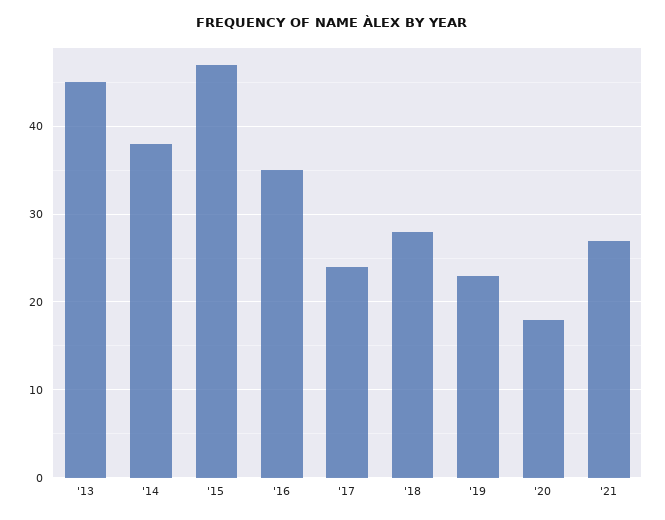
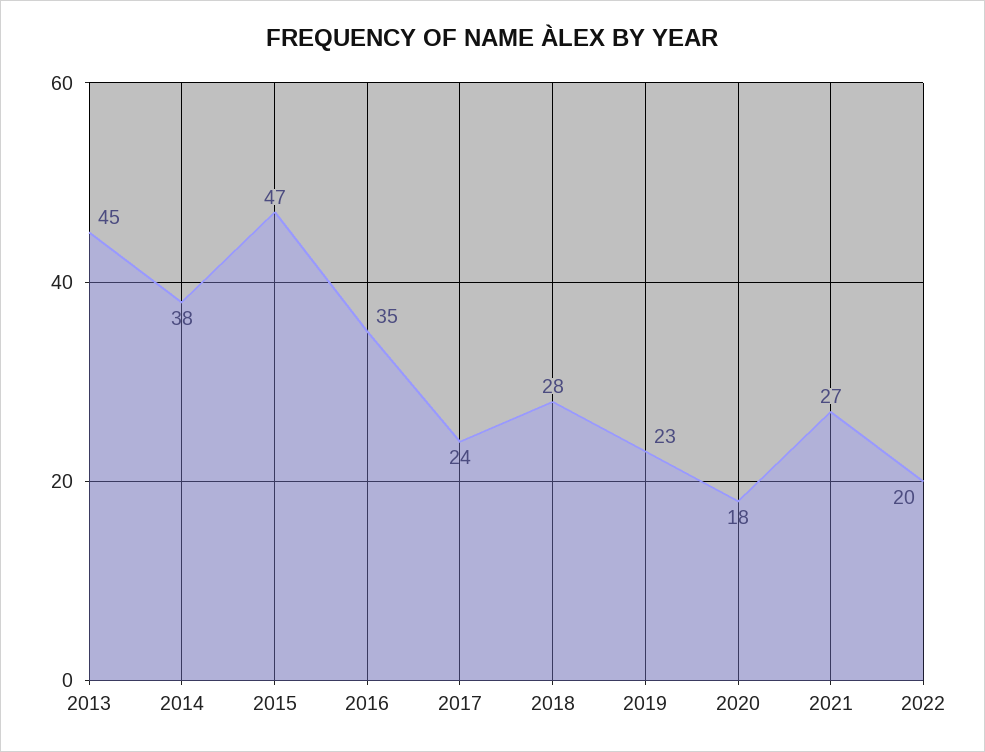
2022: none -> 20

